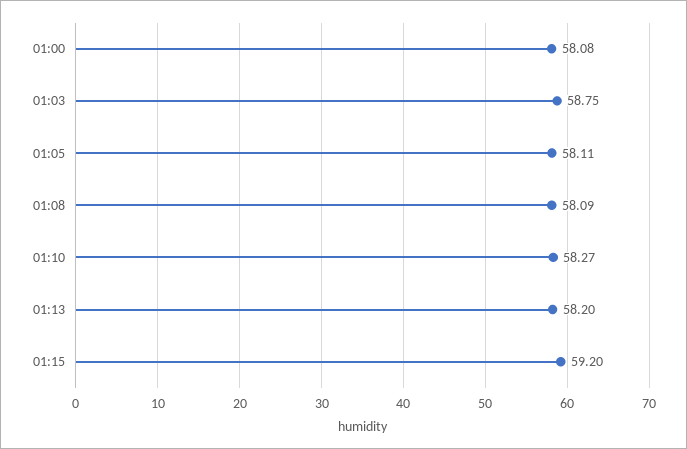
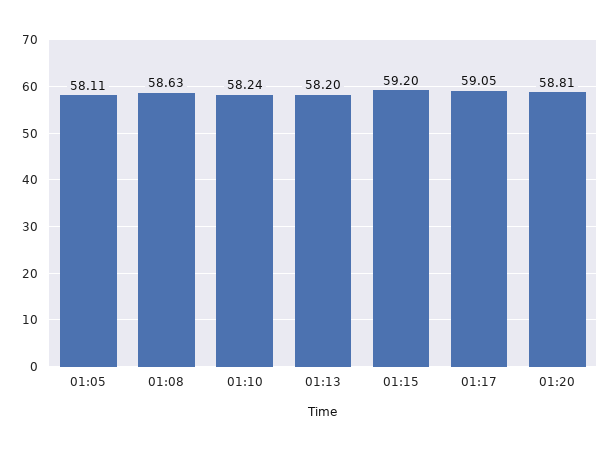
01:00: 58.08 -> none
01:03: 58.75 -> none
01:08: 58.09 -> 58.63
01:10: 58.27 -> 58.24
01:17: none -> 59.05
01:20: none -> 58.81

